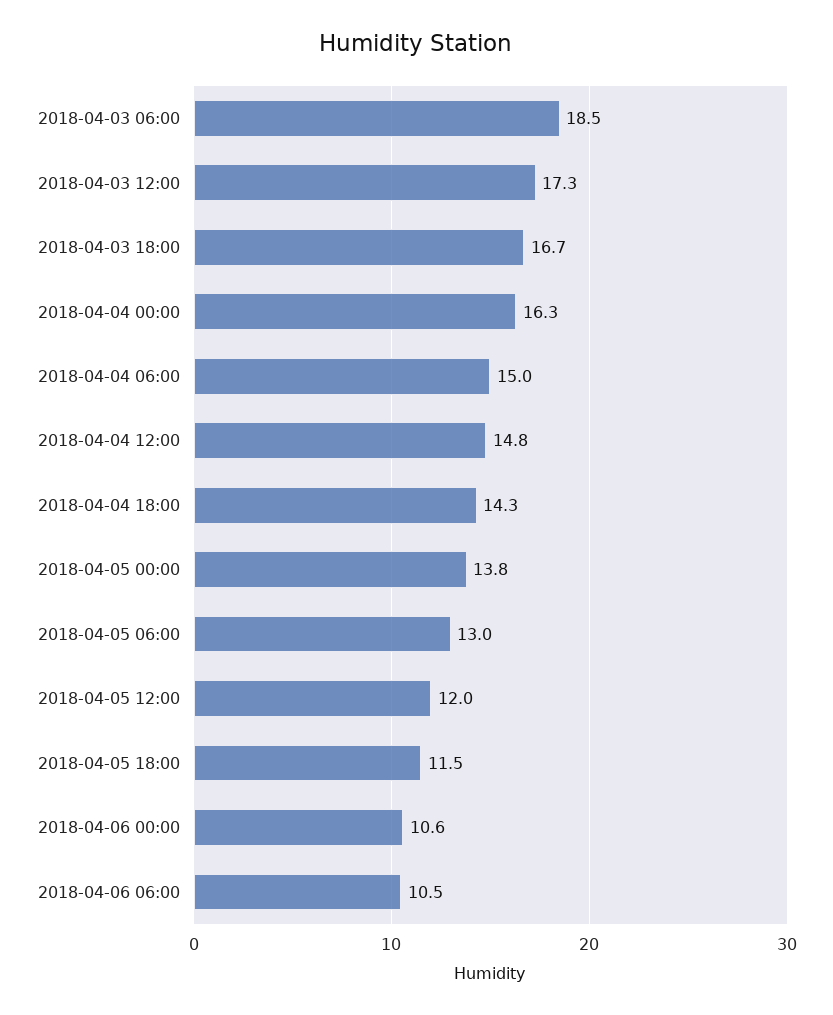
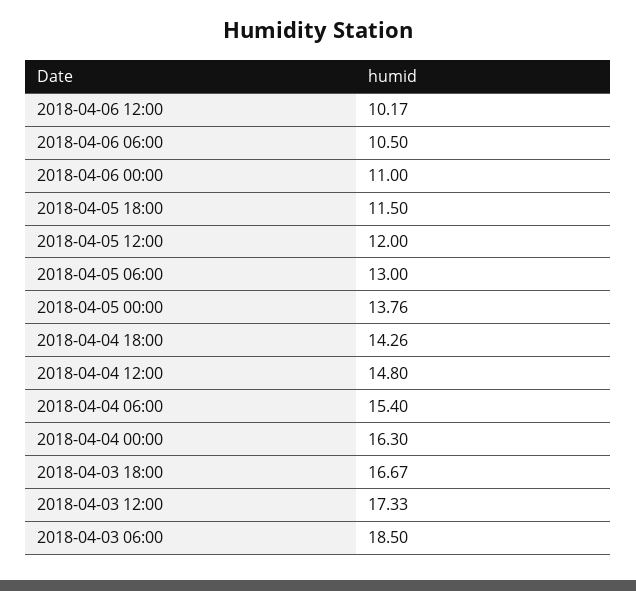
2018-04-04 06:00: 15 -> 15.4
2018-04-06 00:00: 10.6 -> 11
2018-04-06 12:00: none -> 10.17

